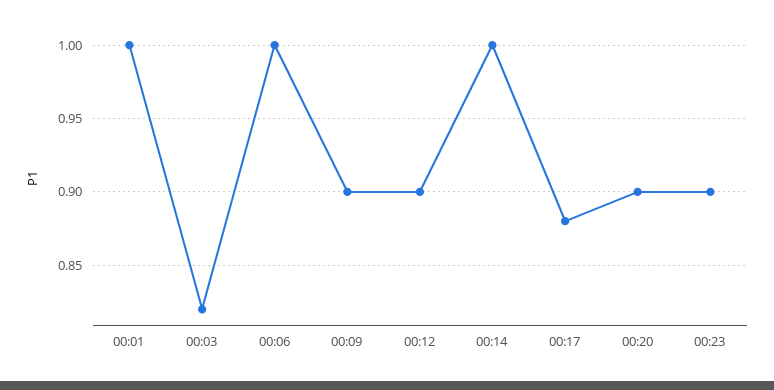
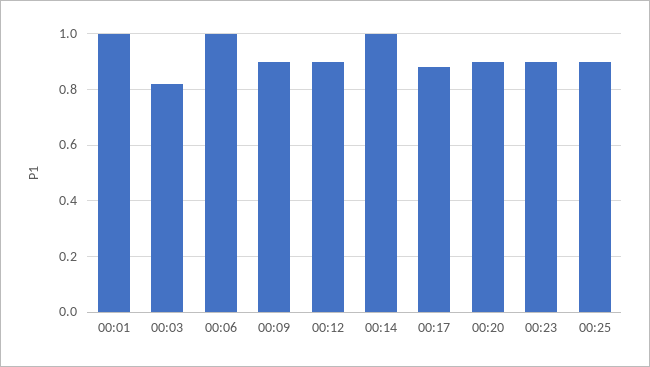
00:25: none -> 0.9

